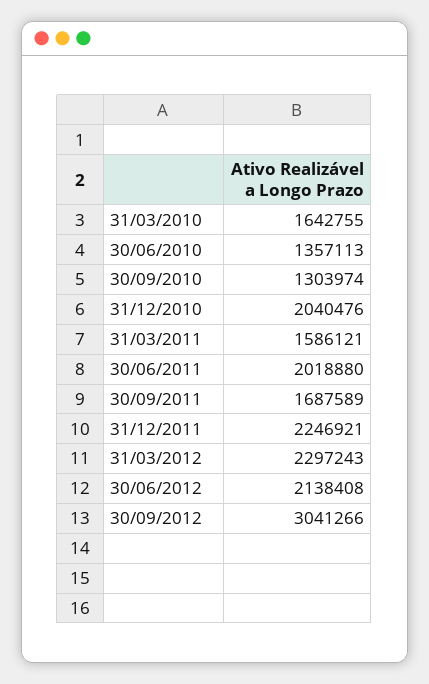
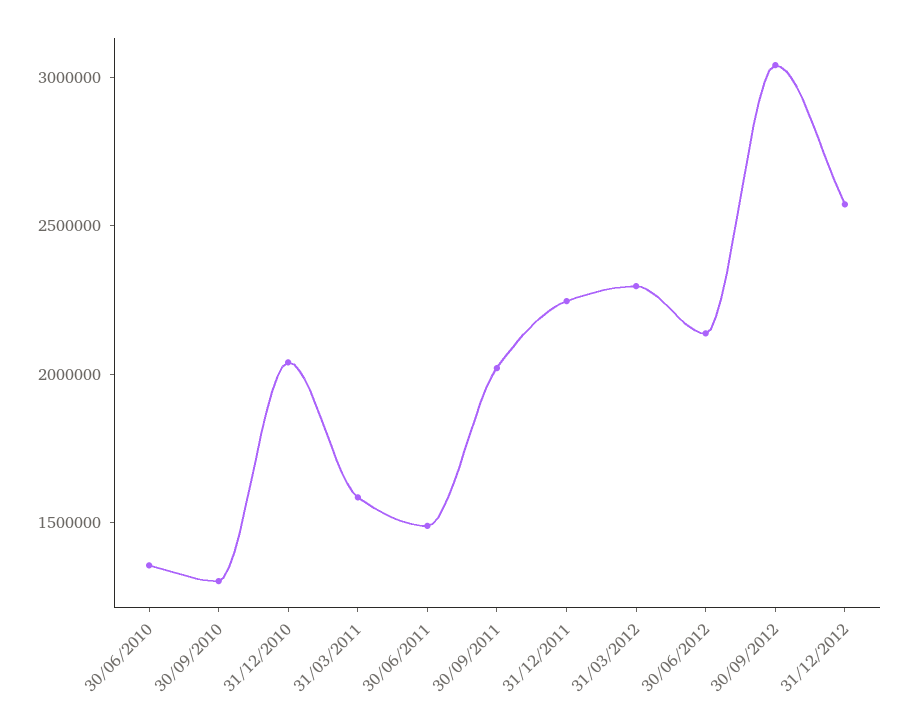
31/03/2010: 1642755 -> none
30/06/2011: 2018880 -> 1500000
30/09/2011: 1687589 -> 2000000
31/12/2012: none -> 2600000

